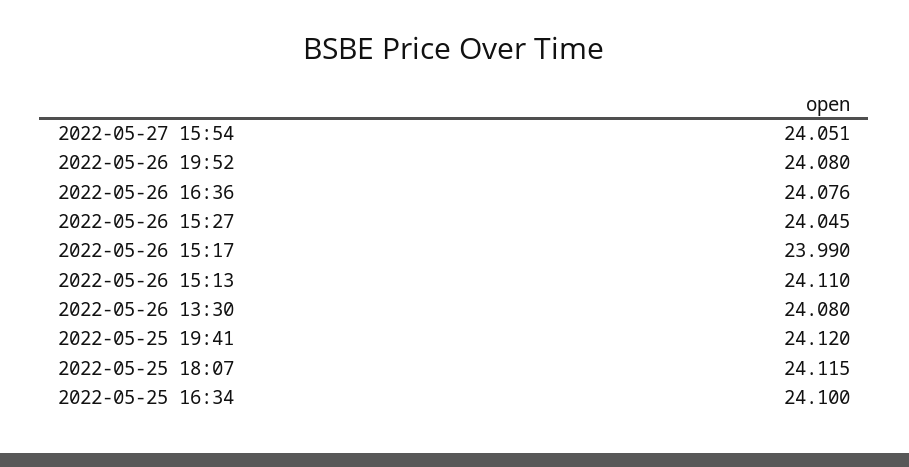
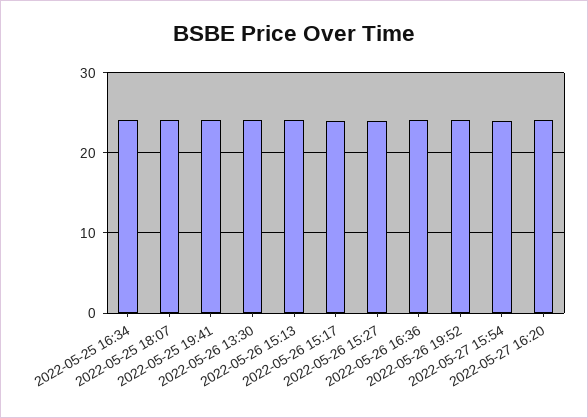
2022-05-27 16:20: none -> 24

